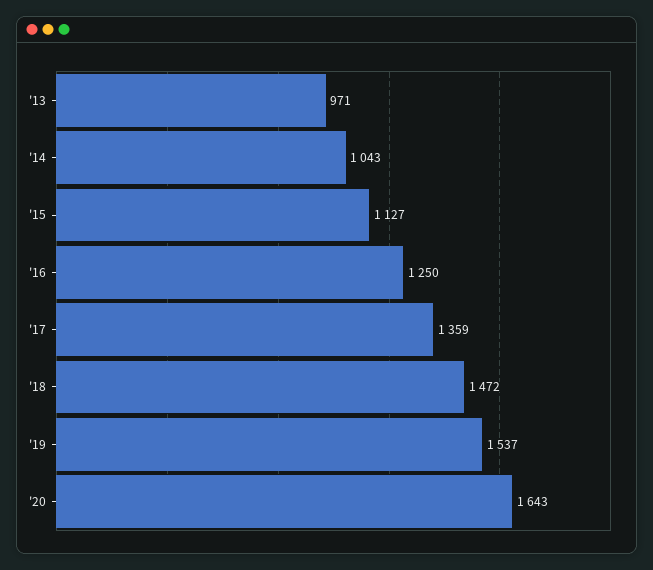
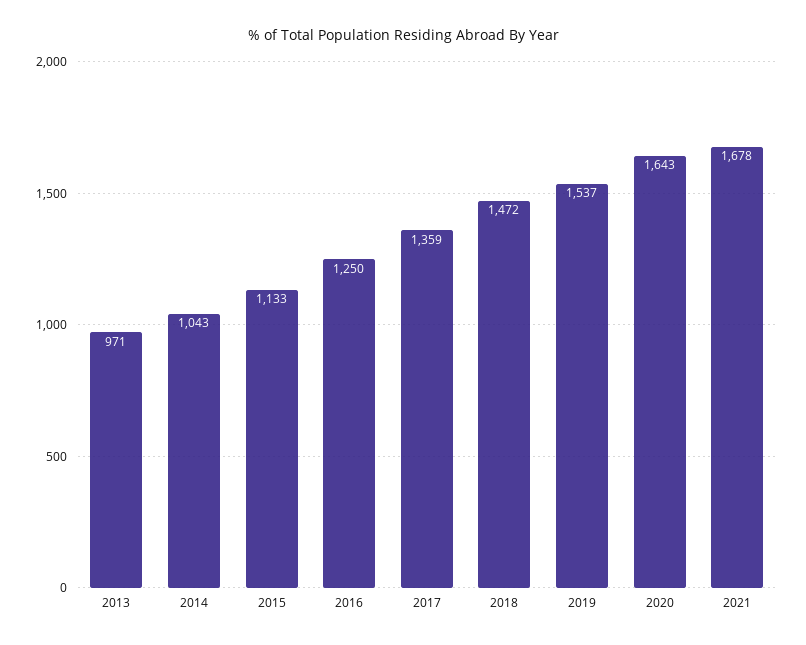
'15: 1127 -> 1133
2021: none -> 1678

